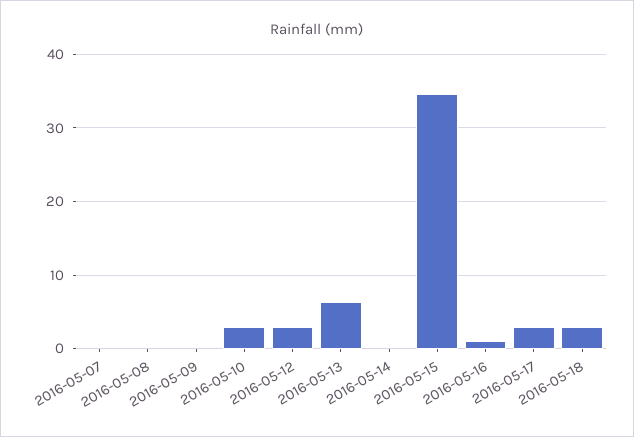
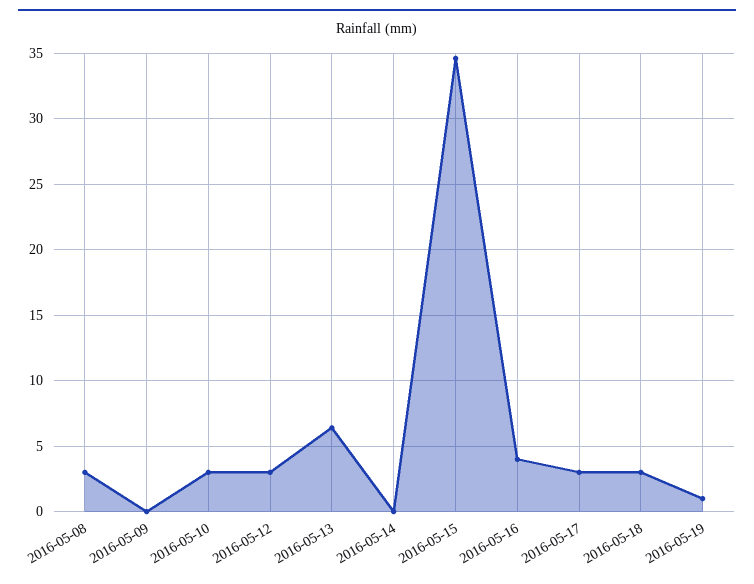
2016-05-07: 0 -> none
2016-05-08: 0 -> 3
2016-05-16: 1 -> 4
2016-05-19: none -> 1

